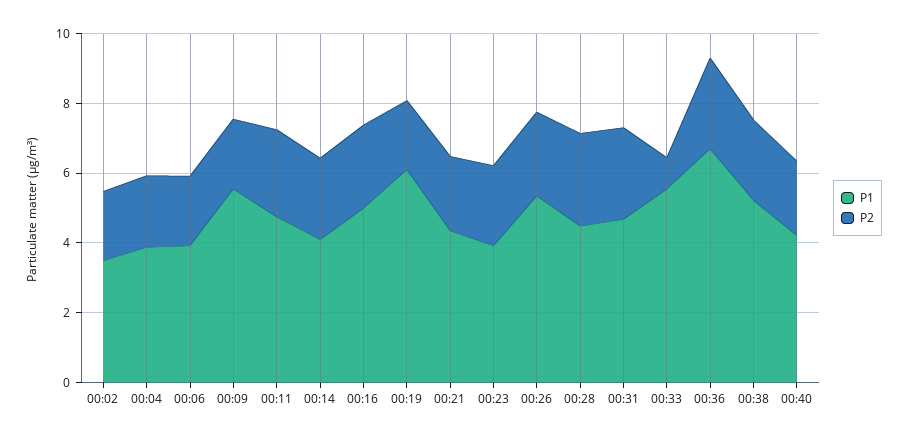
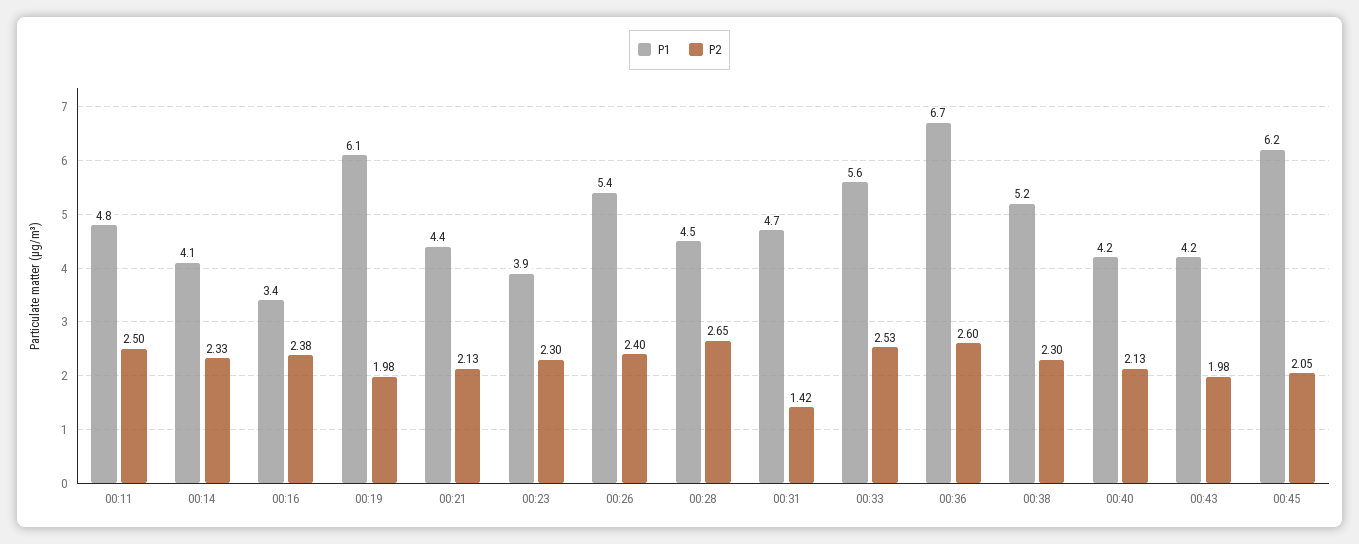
P1, 00:02: 3.5 -> none
P2, 00:02: 2 -> none
P1, 00:04: 4 -> none
P2, 00:04: 2 -> none
P1, 00:06: 4 -> none
P2, 00:06: 2 -> none
P1, 00:09: 5.5 -> none
P2, 00:09: 2 -> none
P1, 00:16: 5 -> 3.4
P2, 00:31: 2.5 -> 1.42
P2, 00:33: 1 -> 2.53
P1, 00:43: none -> 4.2
P2, 00:43: none -> 1.98
P1, 00:45: none -> 6.2
P2, 00:45: none -> 2.05

